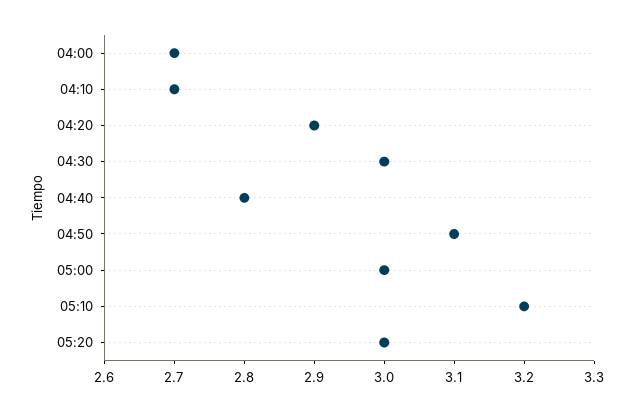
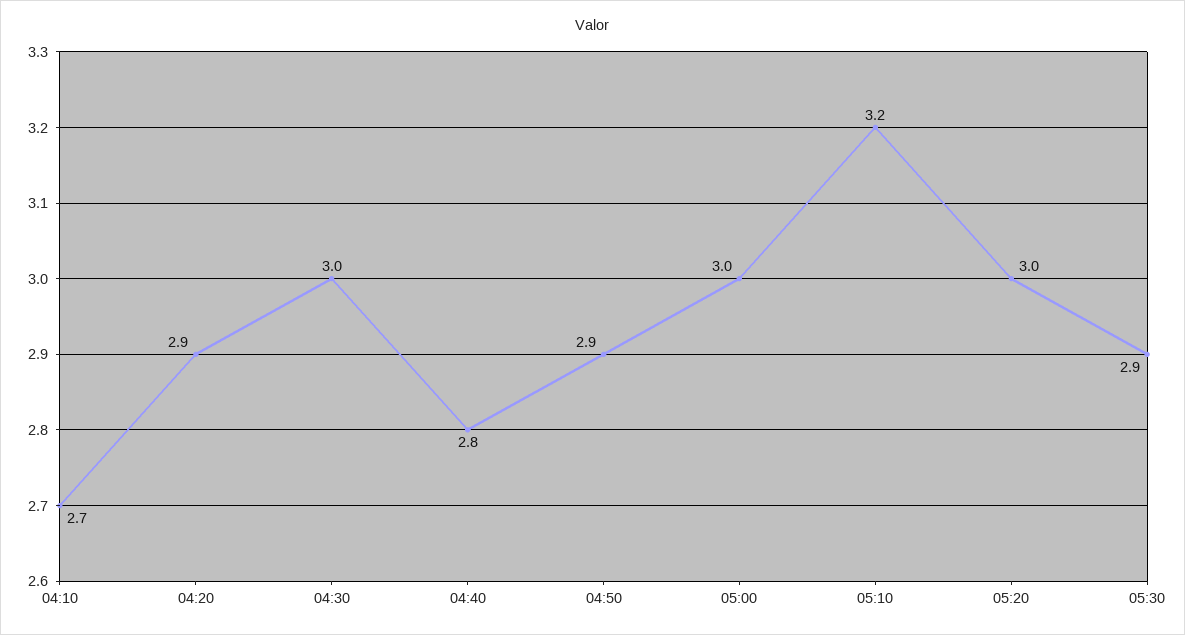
04:00: 2.7 -> none
04:50: 3.1 -> 2.9
05:30: none -> 2.9

